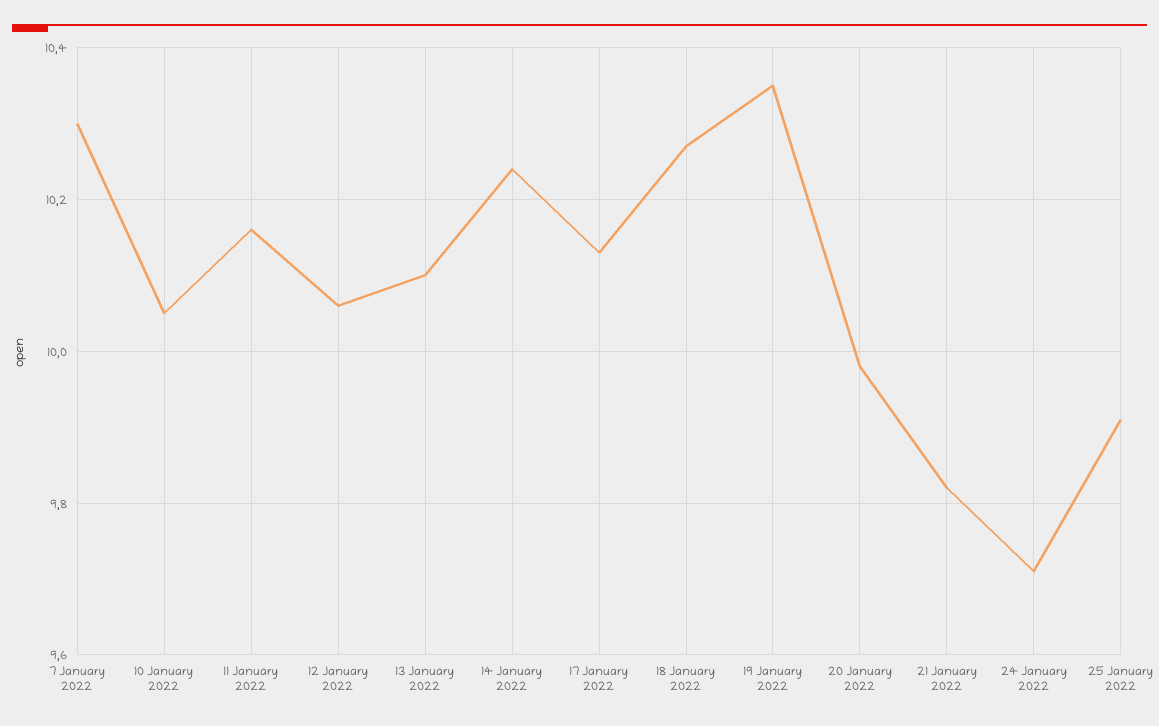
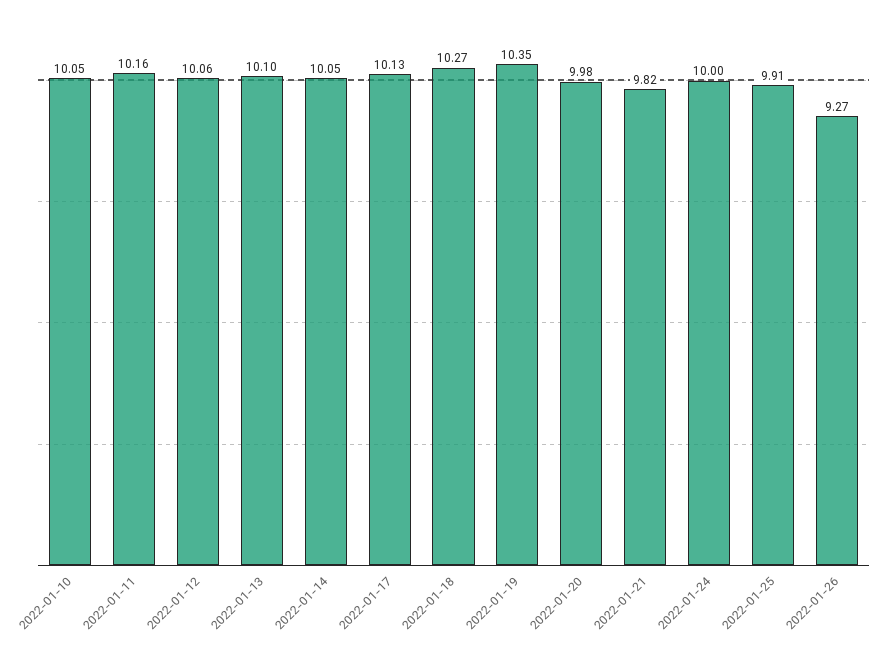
7 January 2022: 10.3 -> none
14 January 2022: 10.25 -> 10.05
24 January 2022: 9.7 -> 10
2022-01-26: none -> 9.27

